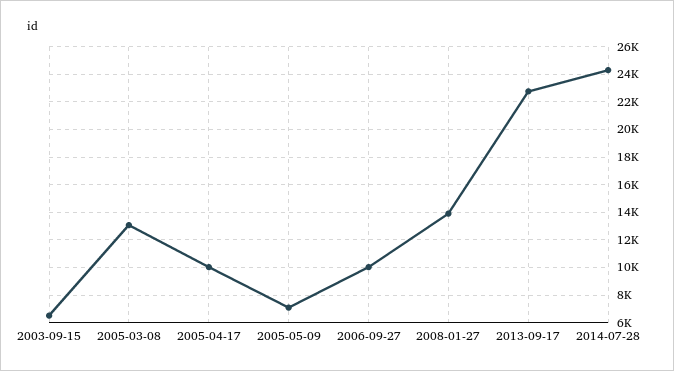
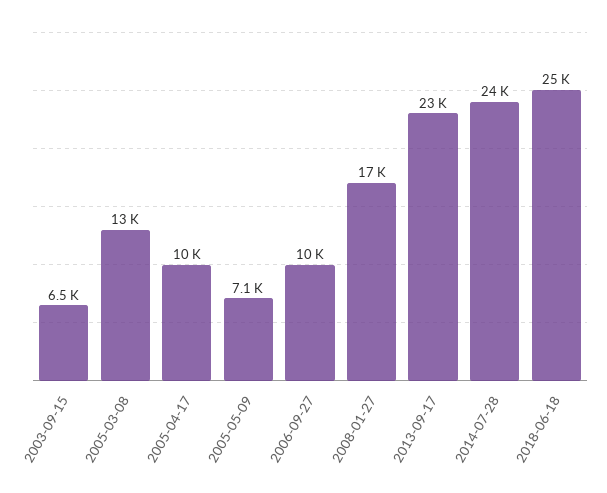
2008-01-27: 14000 -> 17000
2018-06-18: none -> 25000

